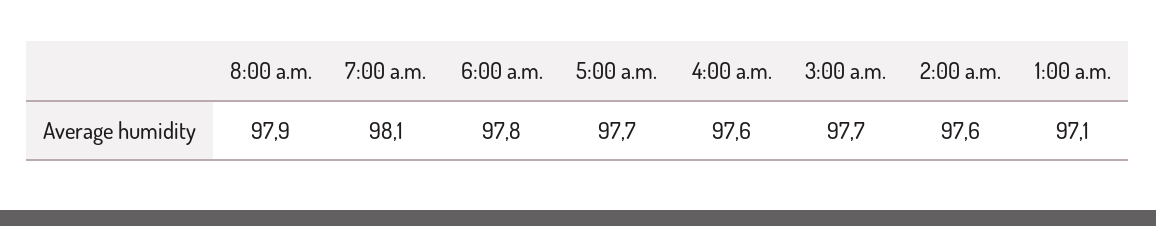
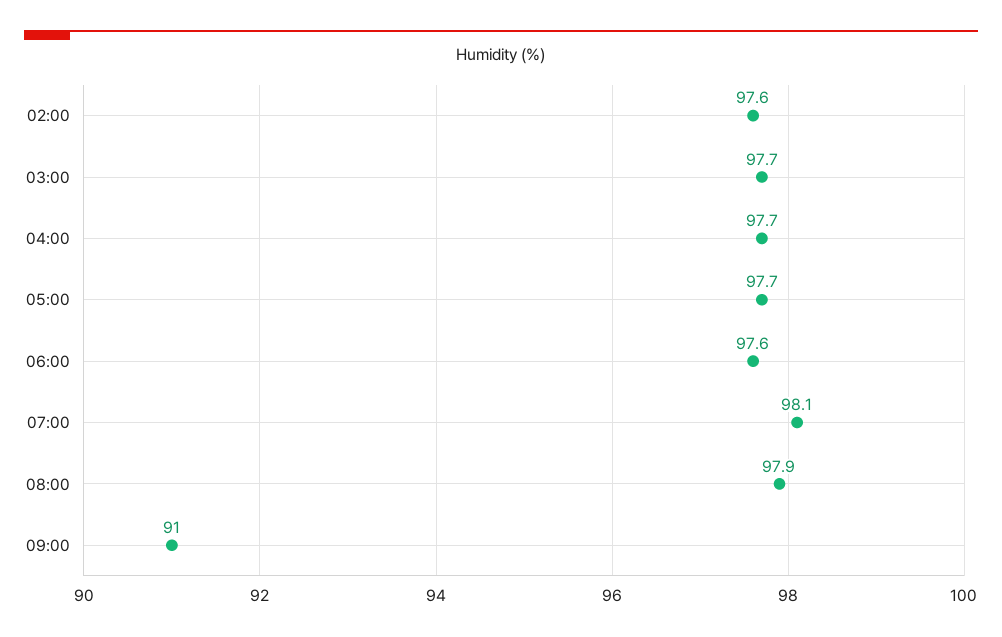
6:00 a.m.: 97.8 -> 97.6
4:00 a.m.: 97.6 -> 97.7
1:00 a.m.: 97.1 -> none
09:00: none -> 91

